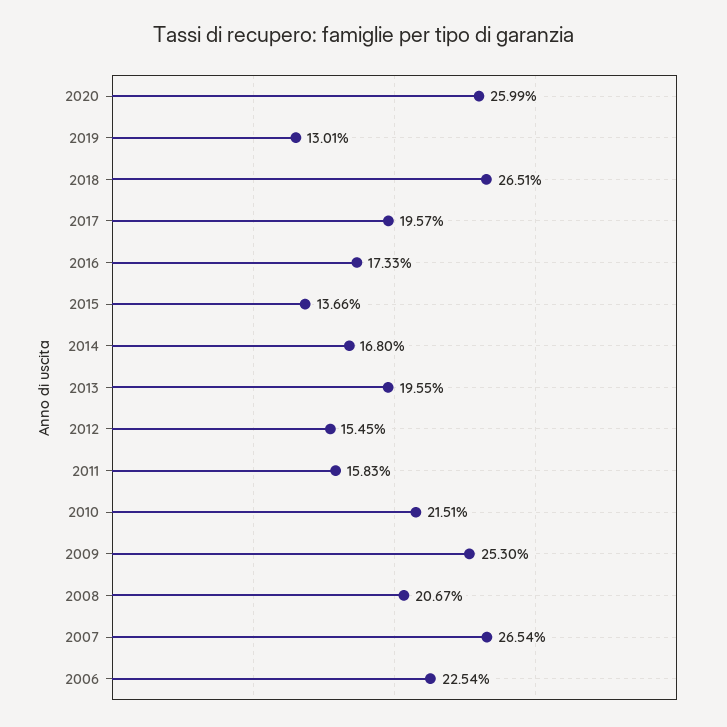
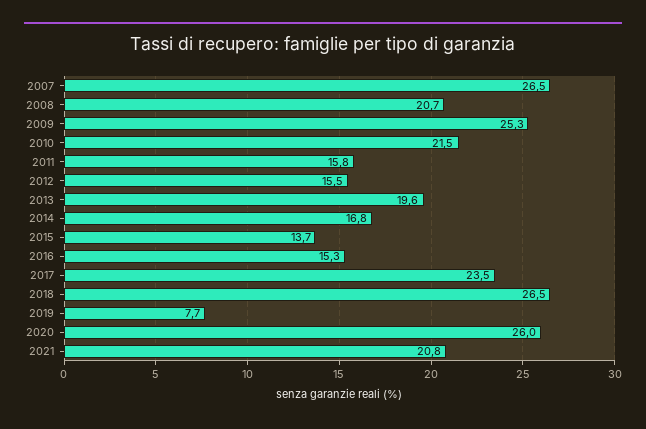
2019: 13.01 -> 7.7
2017: 19.57 -> 23.5
2016: 17.33 -> 15.3
2006: 22.54 -> none
2021: none -> 20.8

